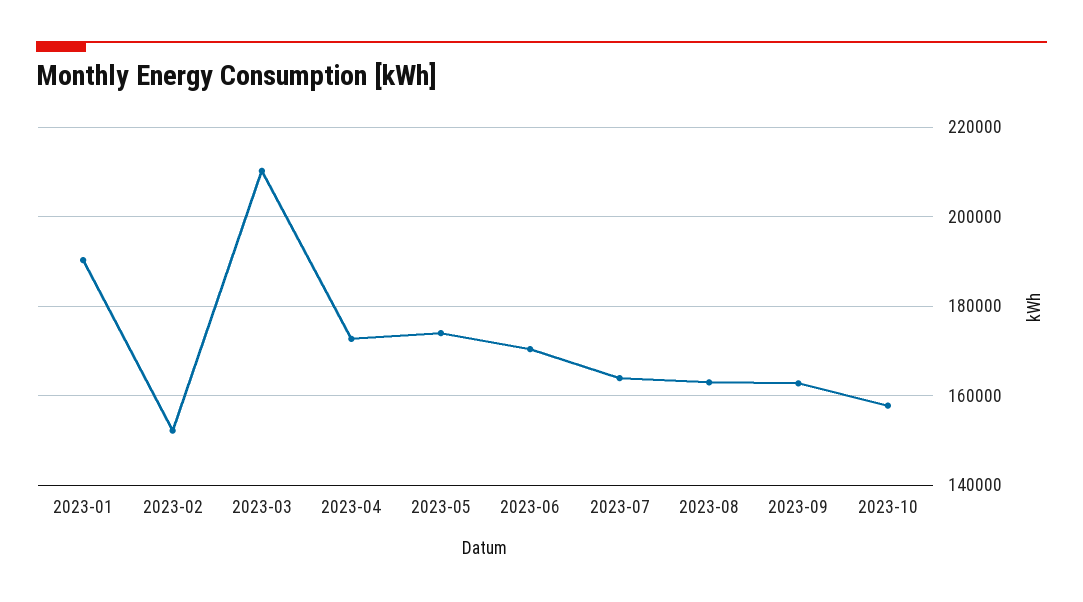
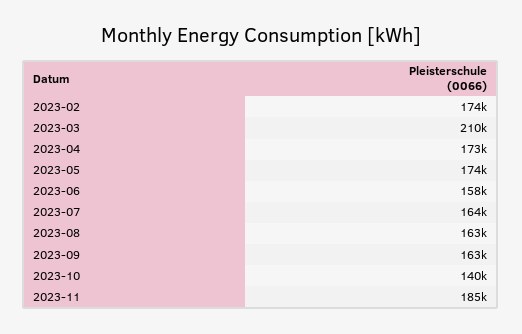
2023-01: 190000 -> none
2023-02: 152000 -> 174000
2023-06: 170000 -> 158000
2023-10: 158000 -> 140000
2023-11: none -> 185000

